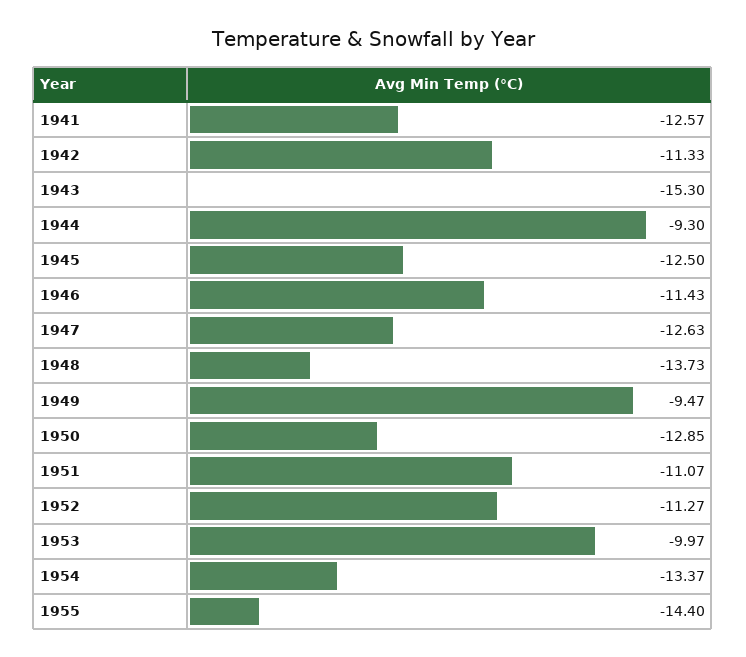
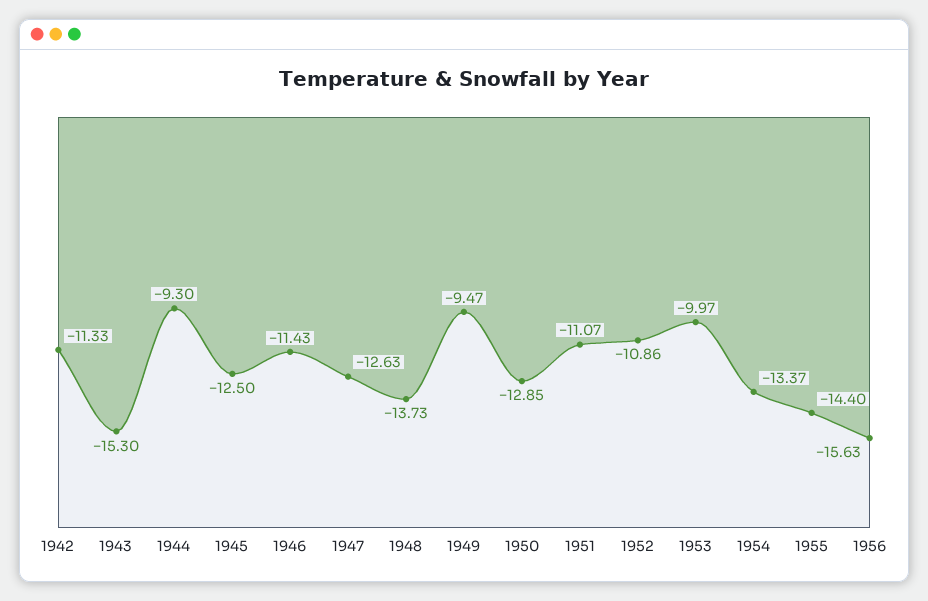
1941: -12.57 -> none
1952: -11.27 -> -10.86
1956: none -> -15.63

